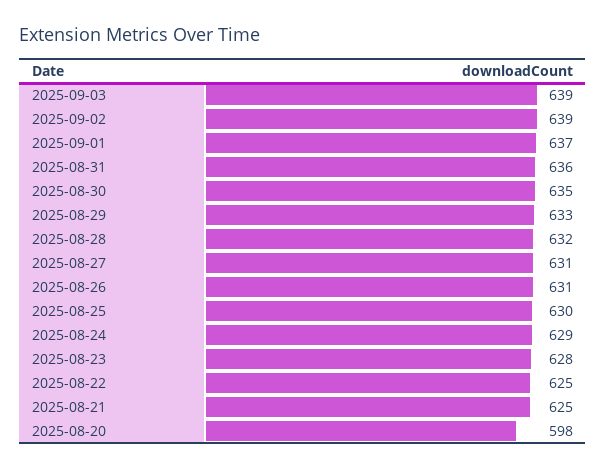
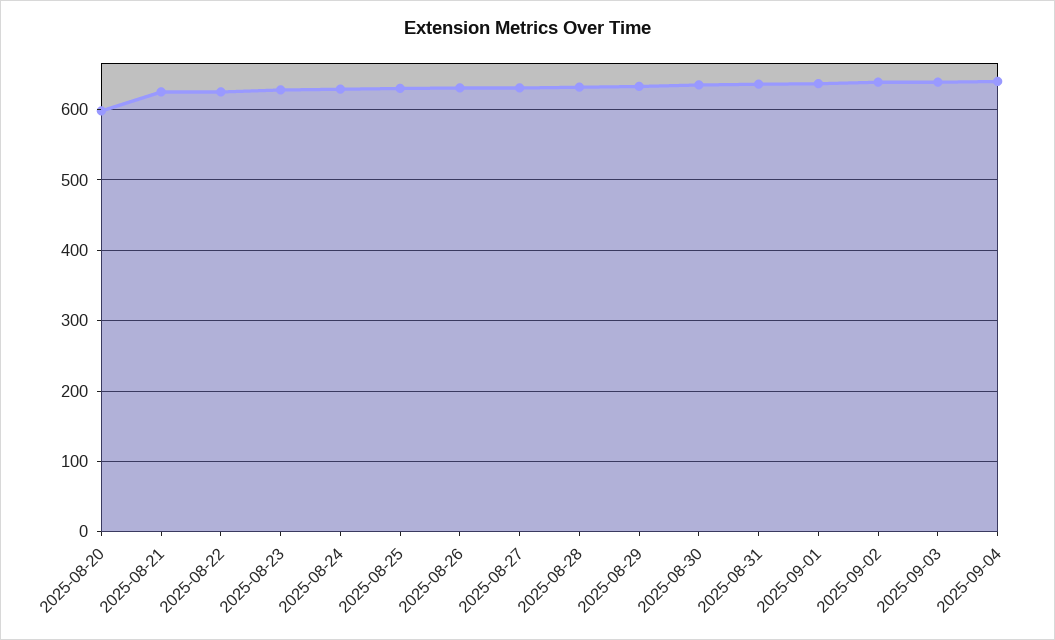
2025-09-04: none -> 640

